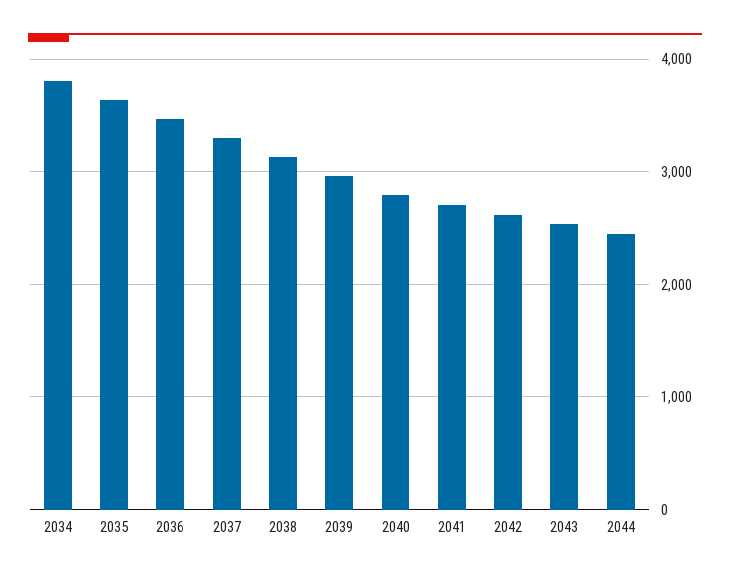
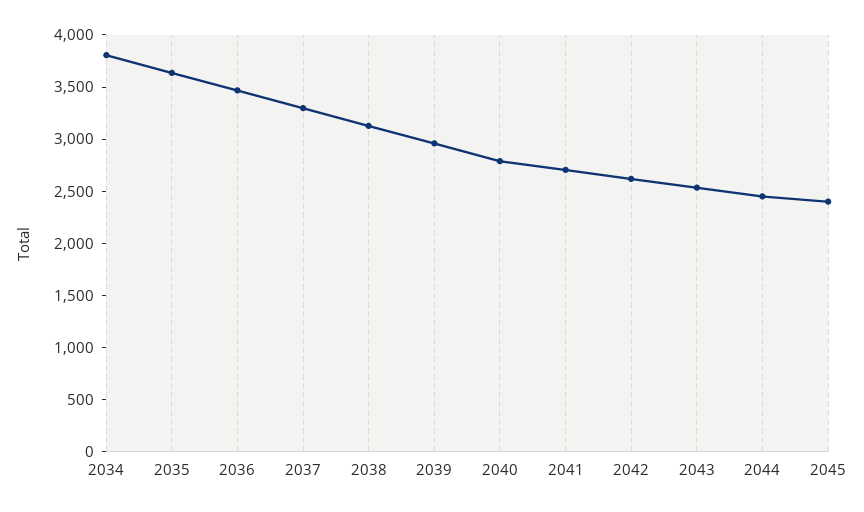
2045: none -> 2400

